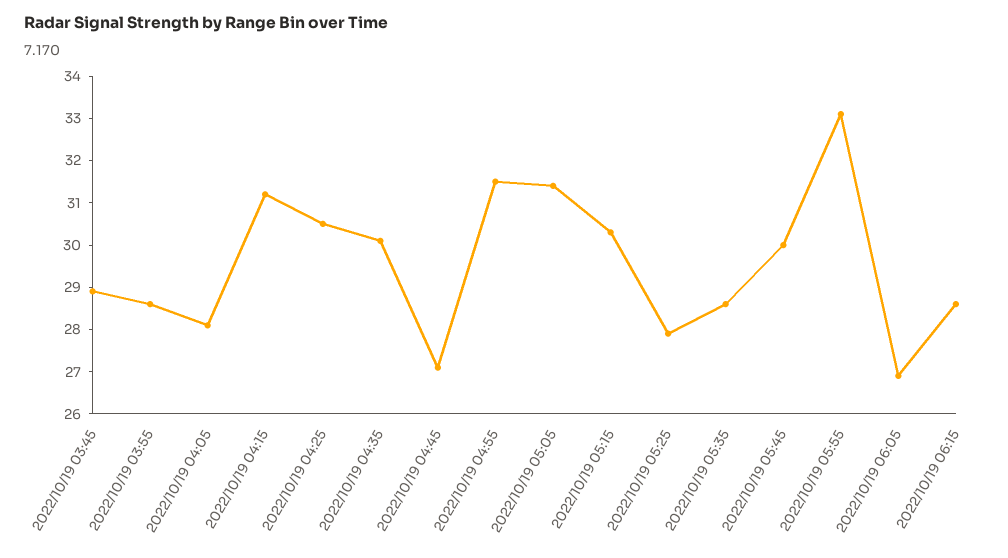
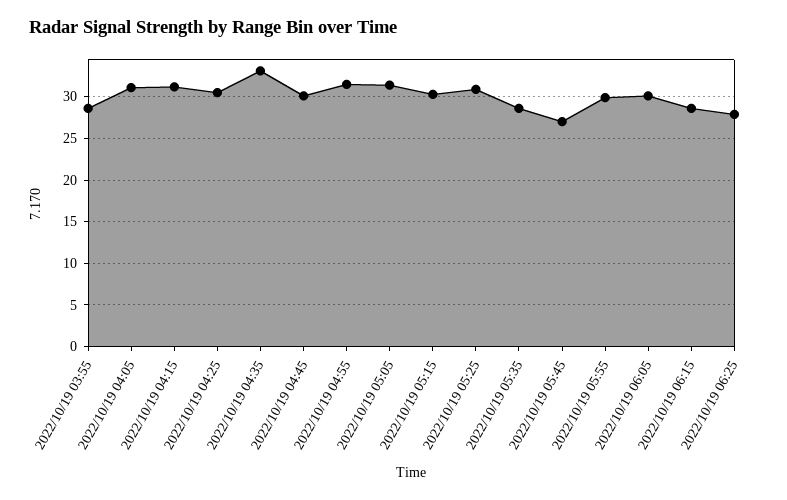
2022/10/19 03:45: 29 -> none
2022/10/19 04:05: 28 -> 31
2022/10/19 04:35: 30 -> 33
2022/10/19 04:45: 27 -> 30
2022/10/19 05:25: 28 -> 31
2022/10/19 05:45: 30 -> 27
2022/10/19 05:55: 33 -> 30
2022/10/19 06:05: 27 -> 30
2022/10/19 06:25: none -> 28

